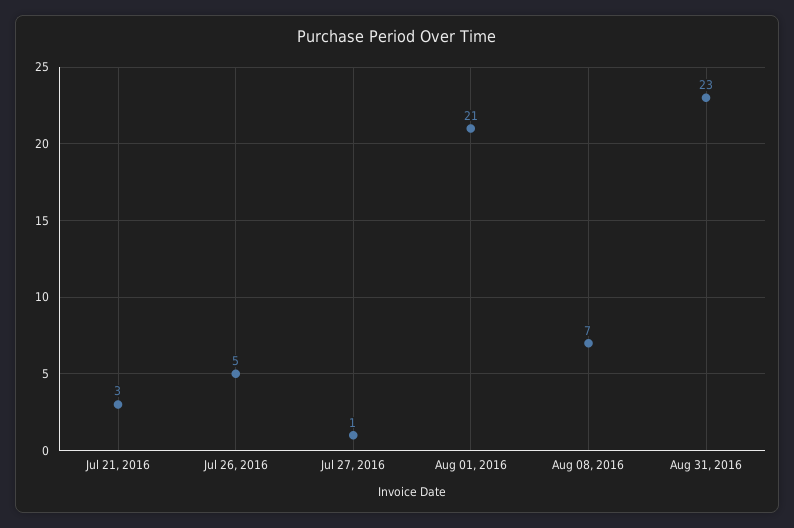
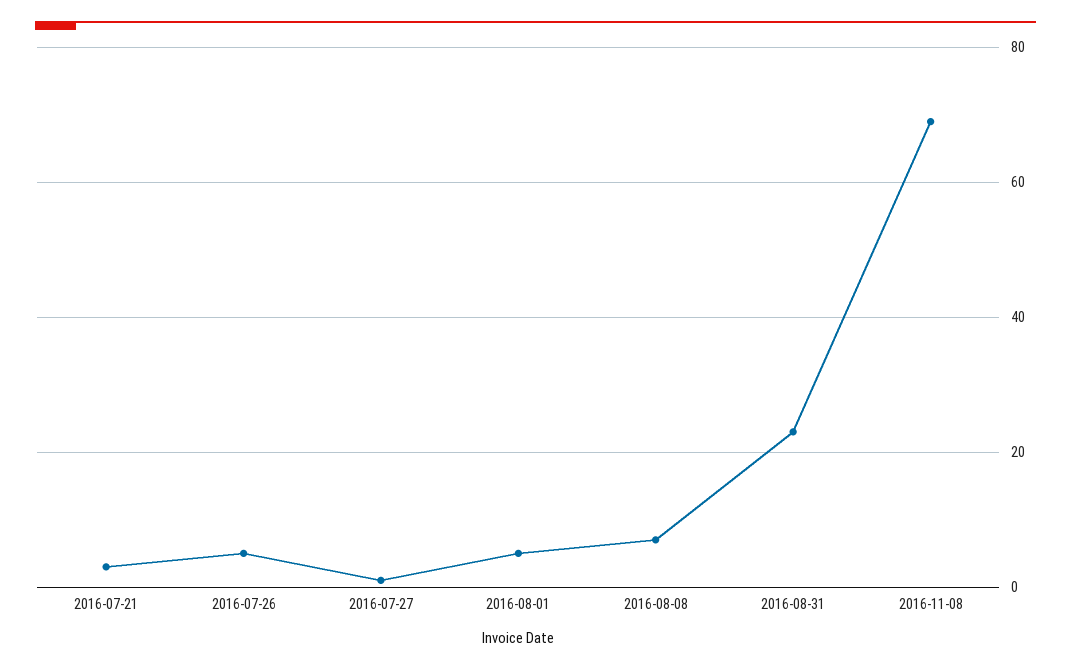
Aug 01, 2016: 21 -> 5
2016-11-08: none -> 70

